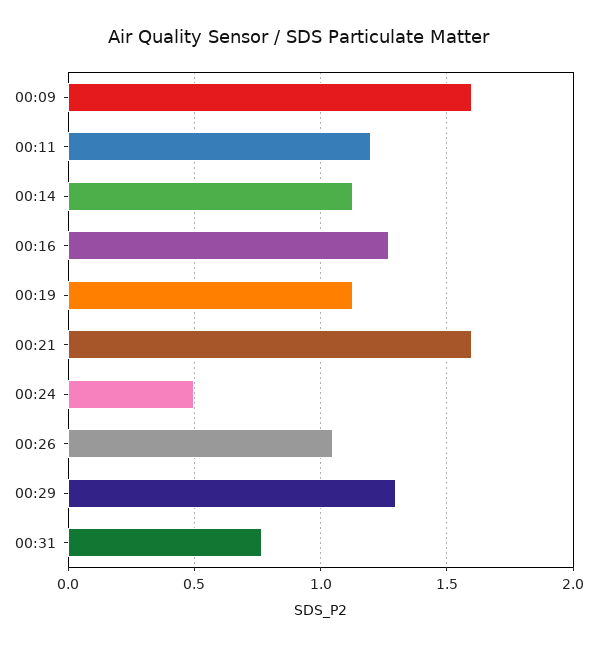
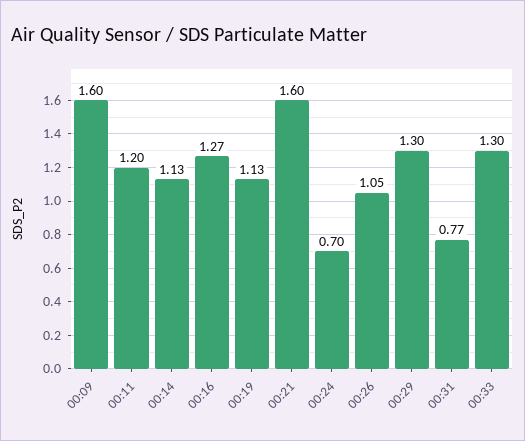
00:24: 0.5 -> 0.7
00:33: none -> 1.3

